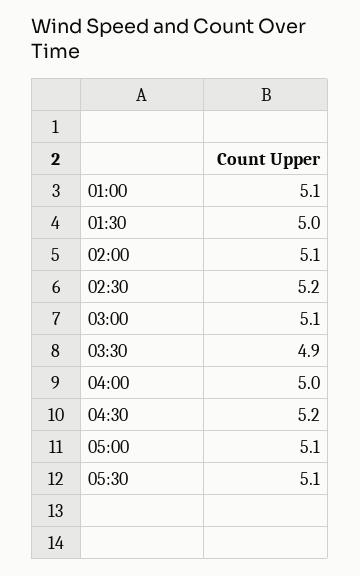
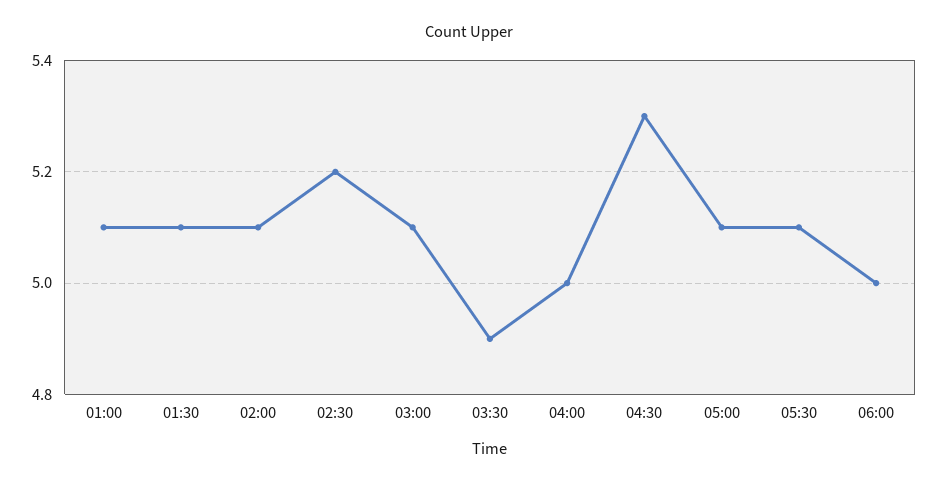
01:30: 5 -> 5.1
04:30: 5.2 -> 5.3
06:00: none -> 5

